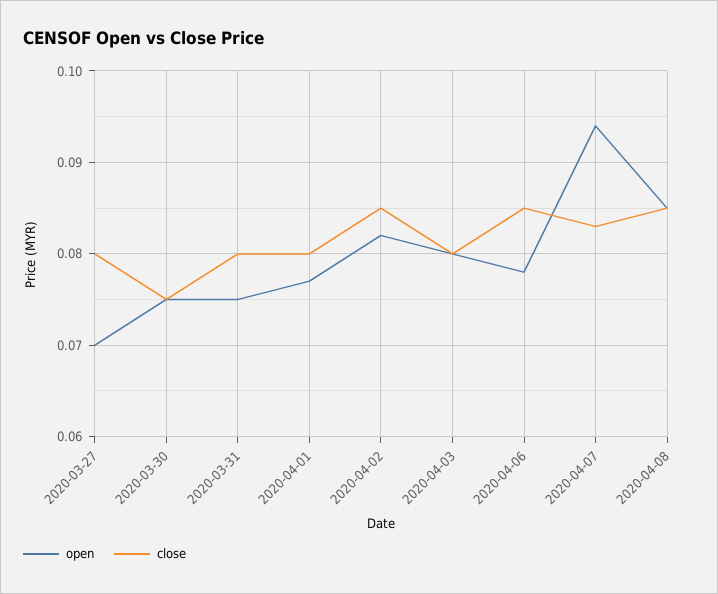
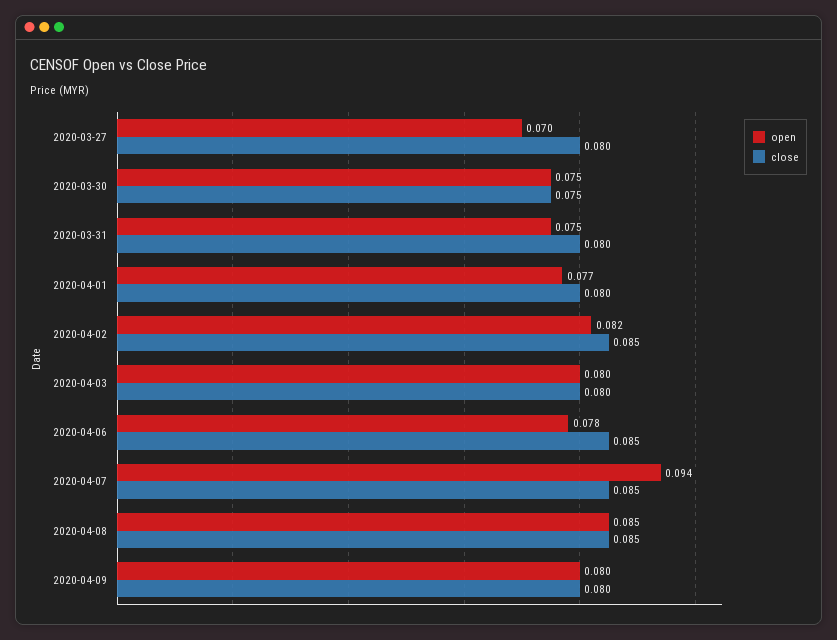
close, 2020-04-07: 0.083 -> 0.085
open, 2020-04-09: none -> 0.08
close, 2020-04-09: none -> 0.08

